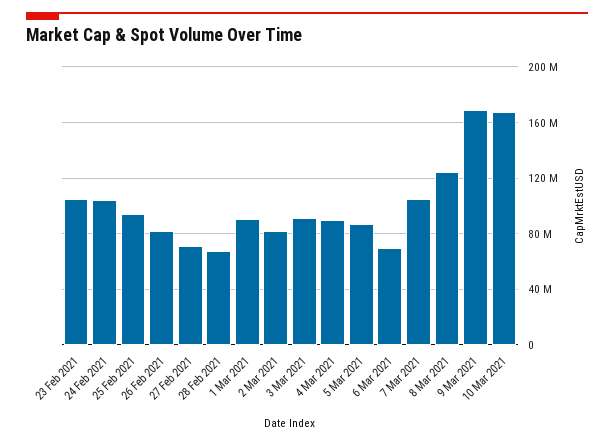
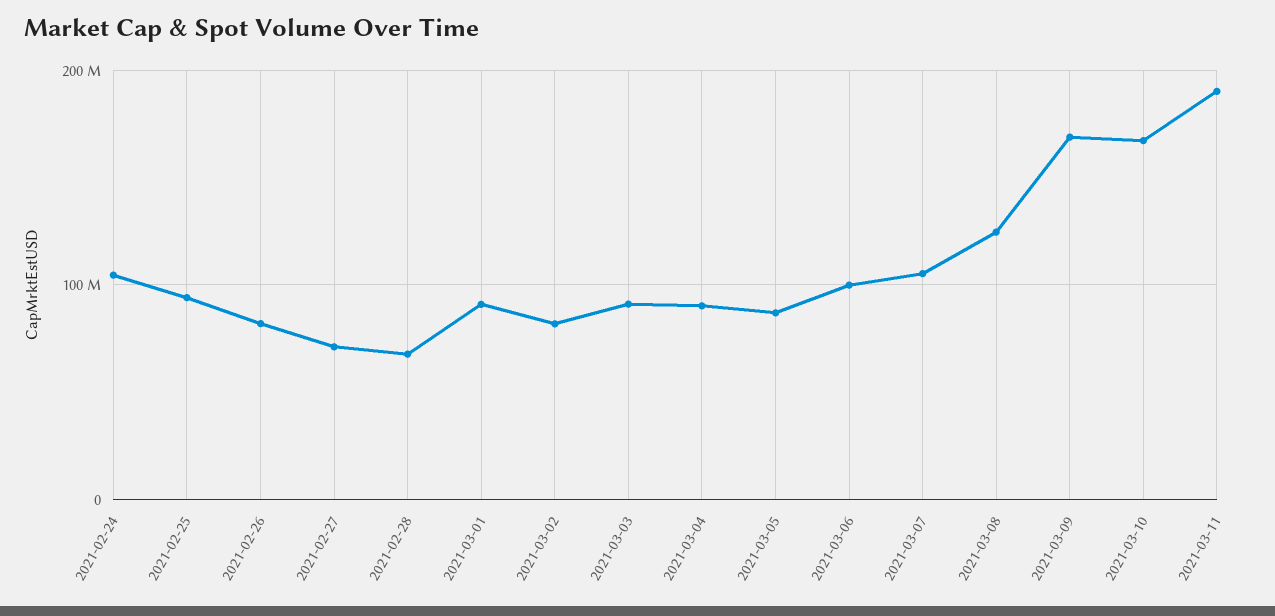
23 Feb 2021: 105000000 -> none
6 Mar 2021: 70000000 -> 100000000
2021-03-11: none -> 190000000

